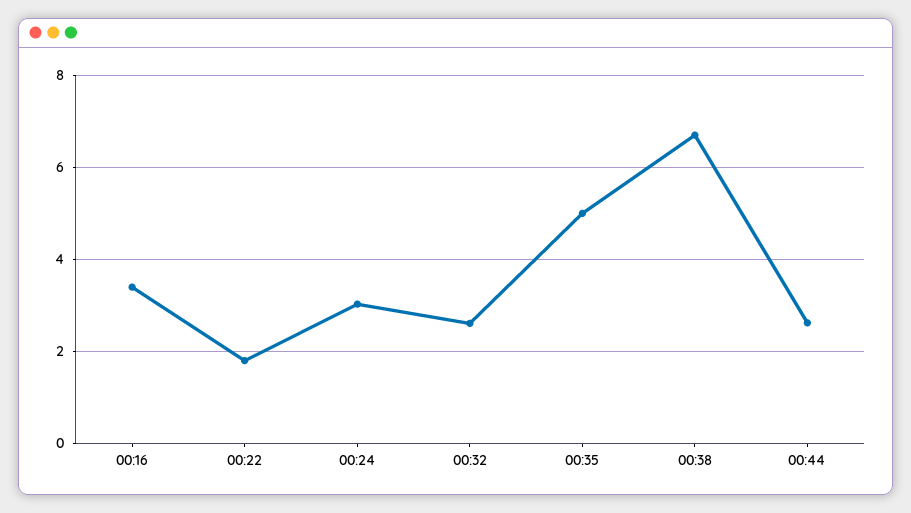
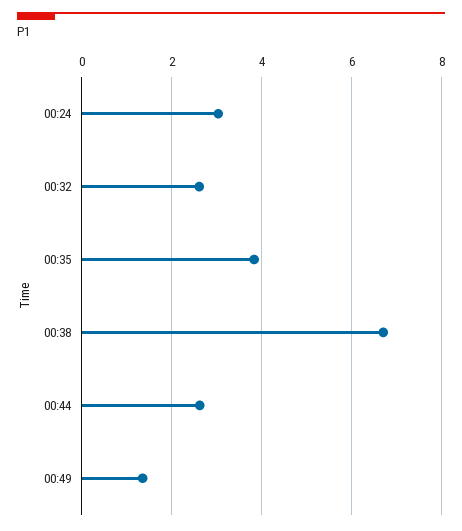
00:16: 3.4 -> none
00:22: 1.8 -> none
00:35: 5 -> 3.8
00:49: none -> 1.4

